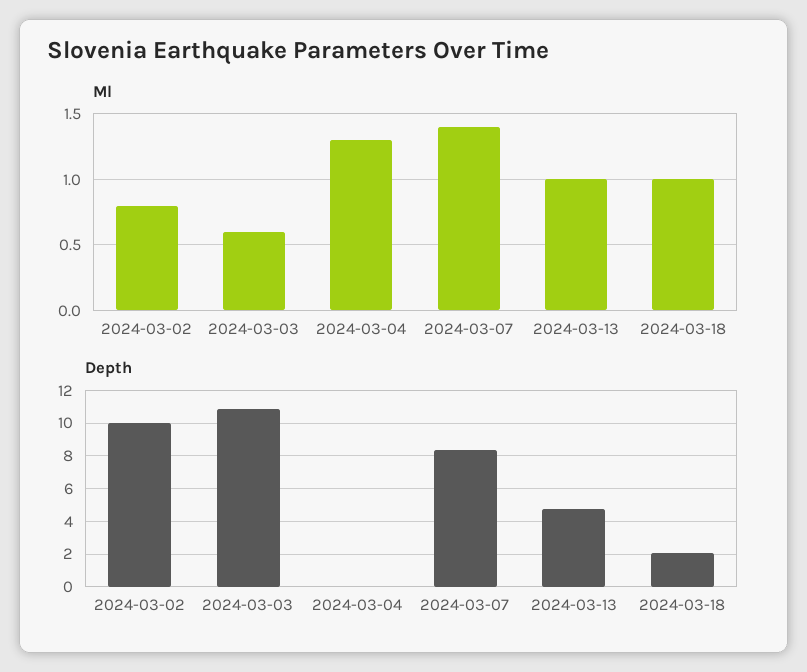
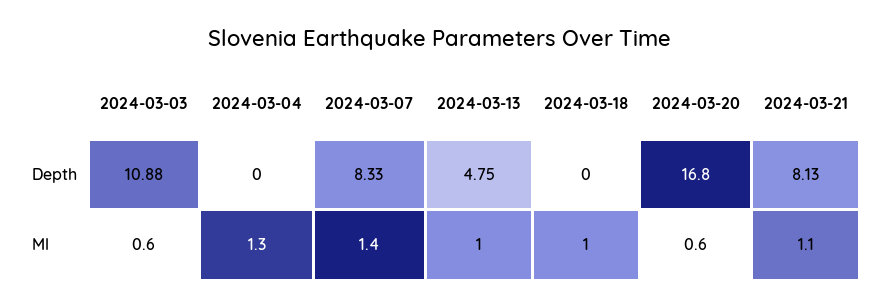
Ml, 2024-03-02: 0.8 -> none
Depth, 2024-03-02: 10 -> none
Depth, 2024-03-18: 2 -> 0
Depth, 2024-03-20: none -> 16.8
Depth, 2024-03-21: none -> 8.13
Ml, 2024-03-20: none -> 0.6
Ml, 2024-03-21: none -> 1.1

